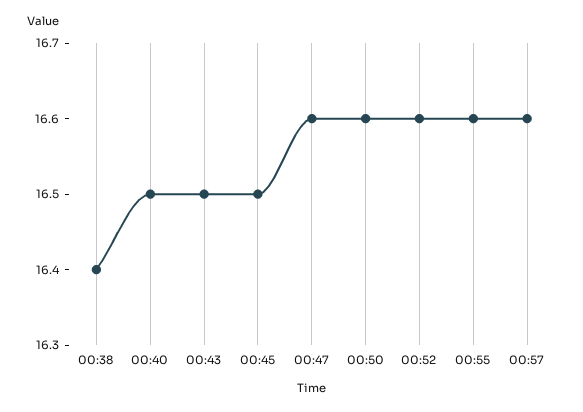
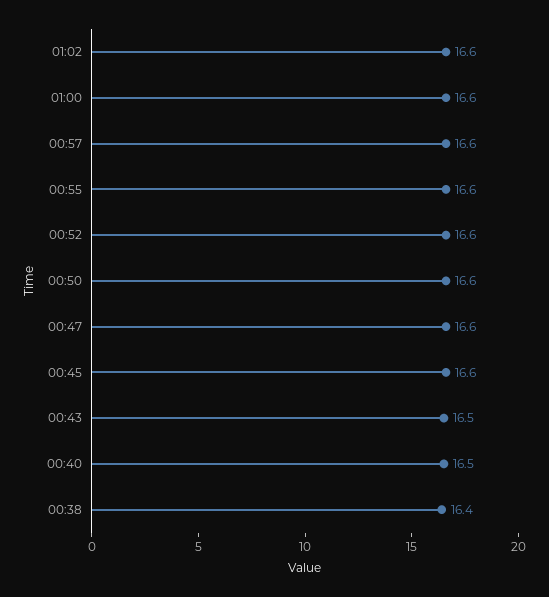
00:45: 16.5 -> 16.6
01:02: none -> 16.6
01:00: none -> 16.6

